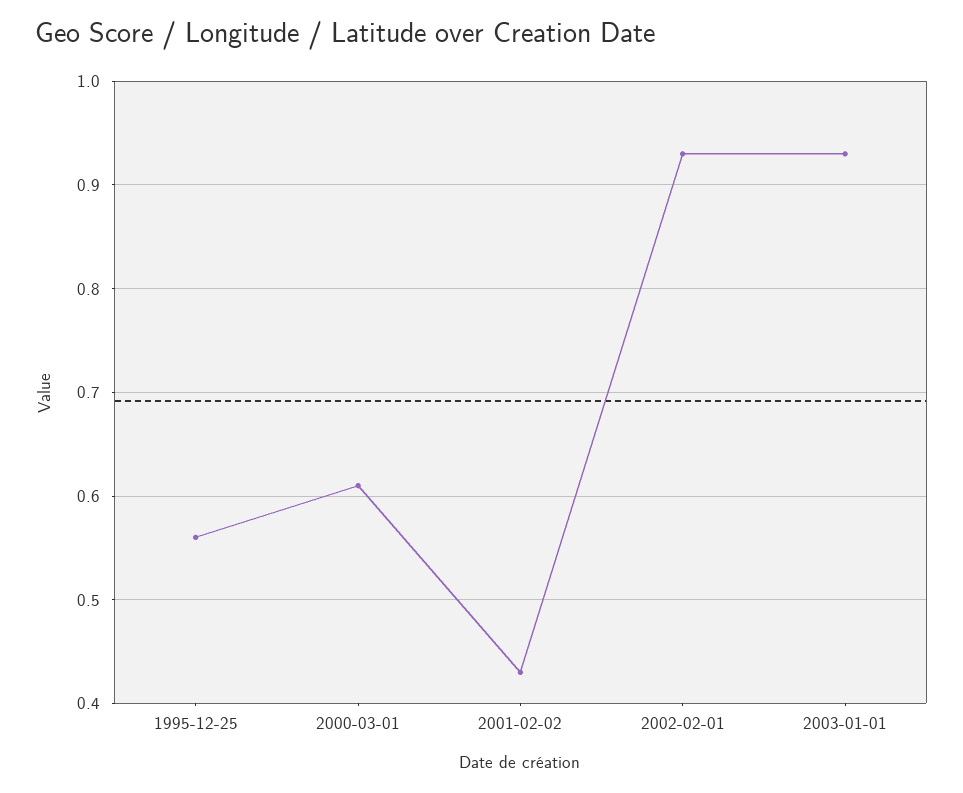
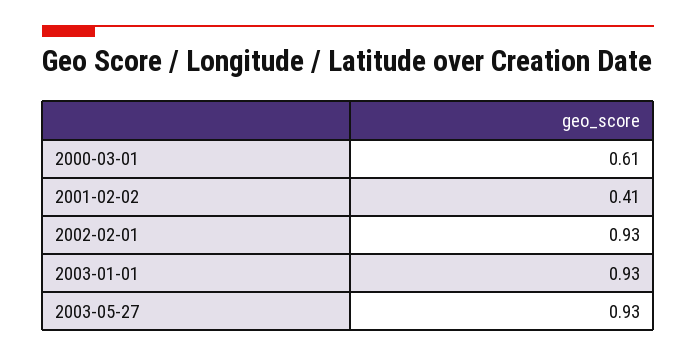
1995-12-25: 0.56 -> none
2001-02-02: 0.43 -> 0.41
2003-05-27: none -> 0.93

